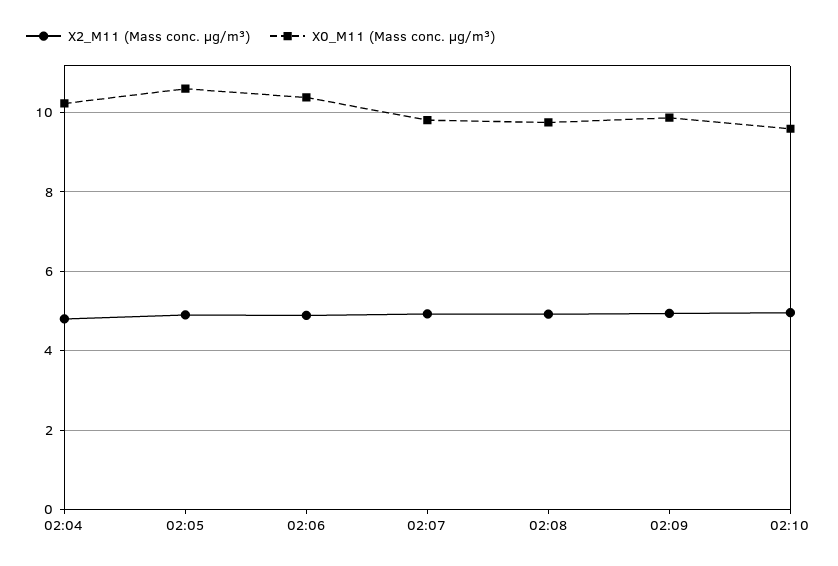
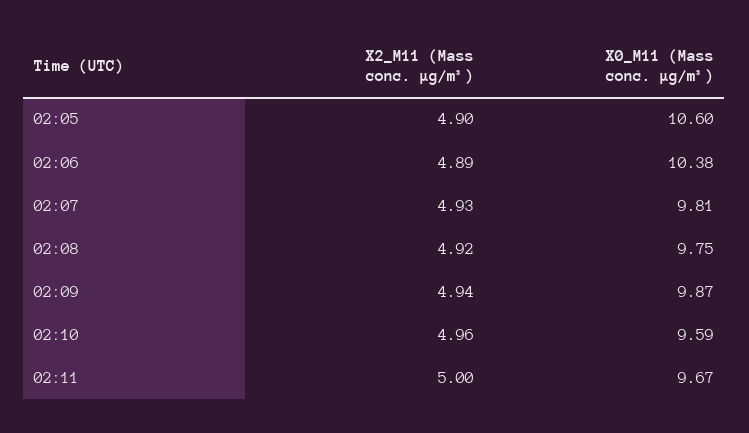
X2_M11 (Mass conc. μg/m³), 02:04: 4.8 -> none
X0_M11 (Mass conc. μg/m³), 02:04: 10.2 -> none
X2_M11 (Mass conc. μg/m³), 02:11: none -> 5
X0_M11 (Mass conc. μg/m³), 02:11: none -> 9.67

